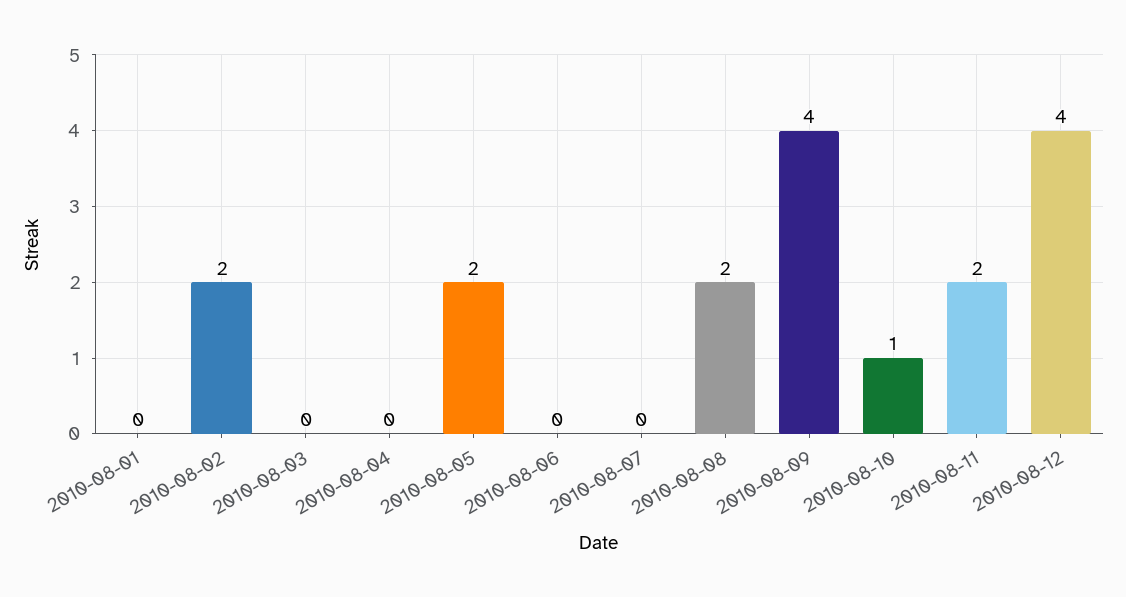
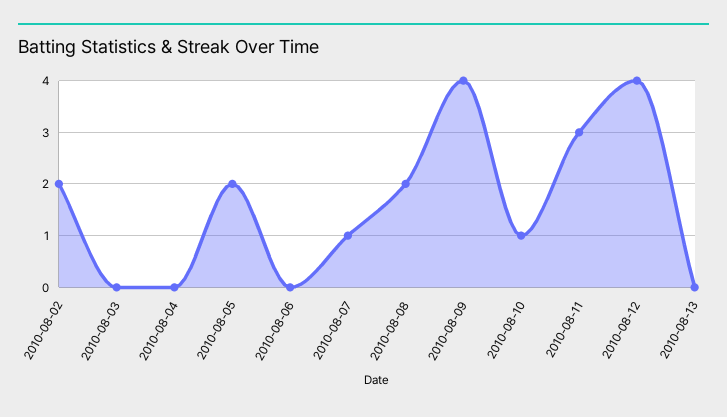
2010-08-01: 0 -> none
2010-08-07: 0 -> 1
2010-08-11: 2 -> 3
2010-08-13: none -> 0

